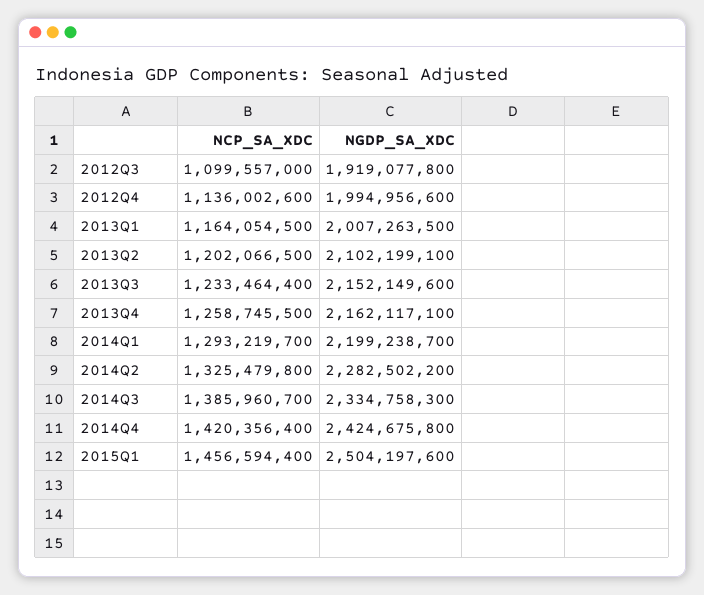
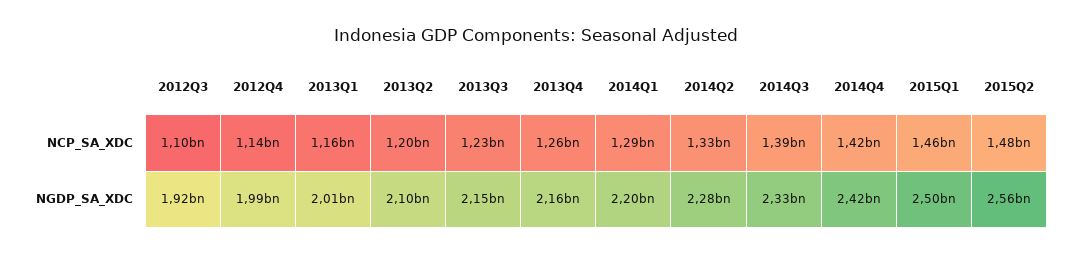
NCP_SA_XDC, 2015Q2: none -> 1480000000
NGDP_SA_XDC, 2015Q2: none -> 2560000000

